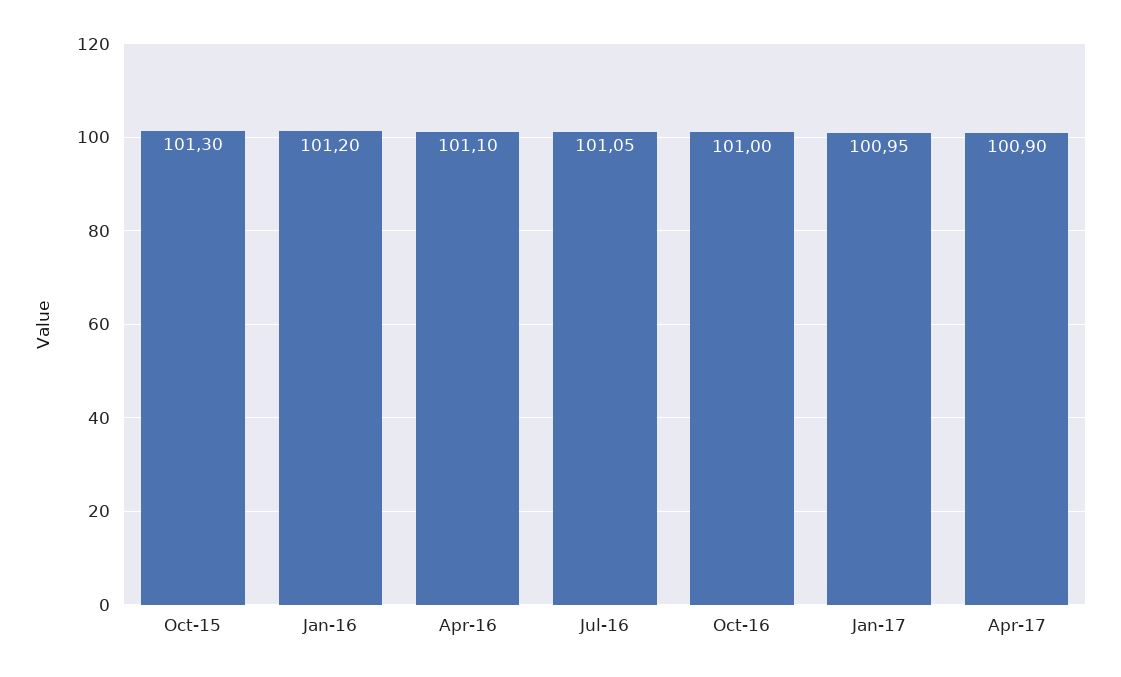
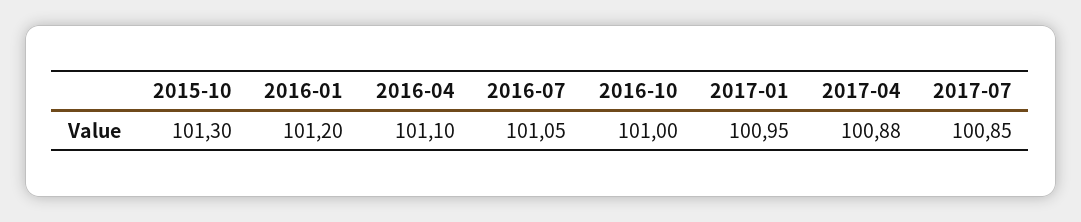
Apr-17: 100.9 -> 100.88
2017-07: none -> 100.85

